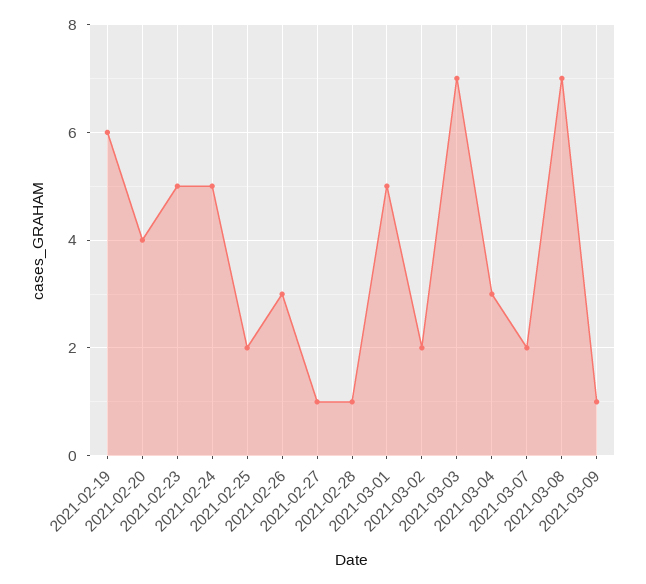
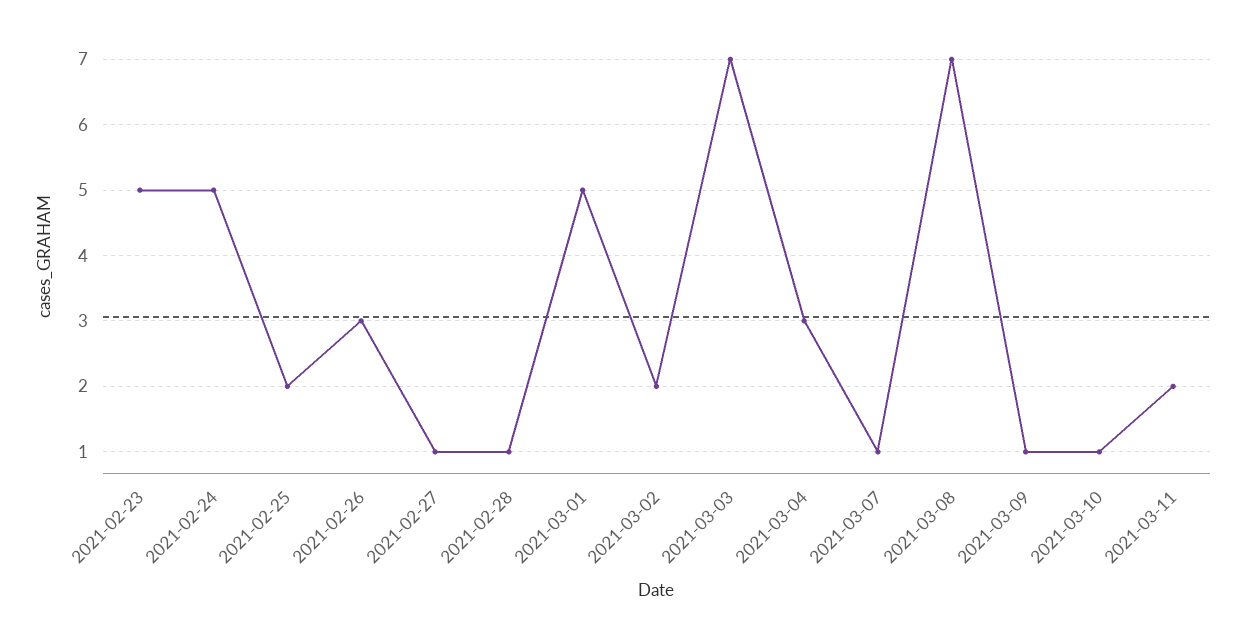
2021-02-19: 6 -> none
2021-02-20: 4 -> none
2021-03-07: 2 -> 1
2021-03-10: none -> 1
2021-03-11: none -> 2

